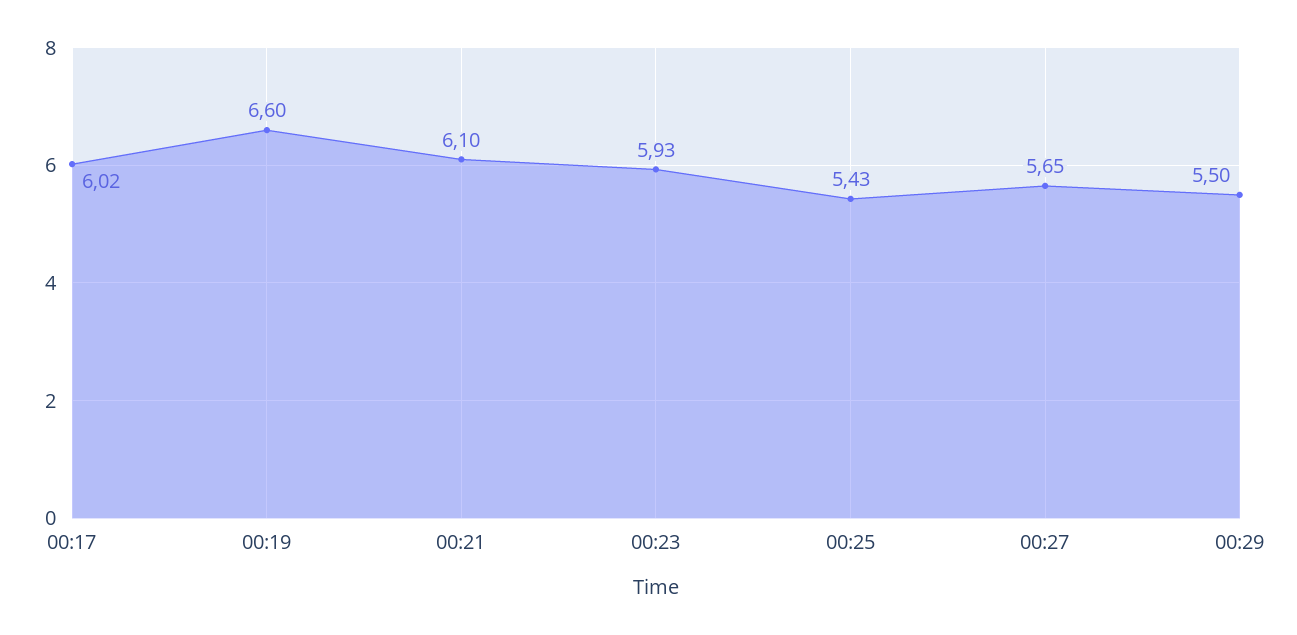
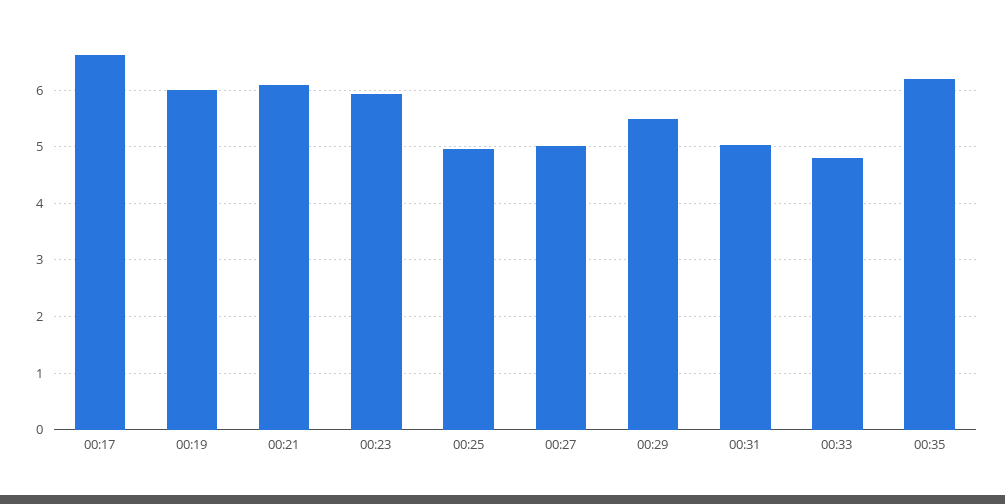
00:17: 6.02 -> 6.6
00:19: 6.6 -> 6
00:25: 5.43 -> 5
00:27: 5.65 -> 5
00:31: none -> 5
00:33: none -> 4.8
00:35: none -> 6.2

